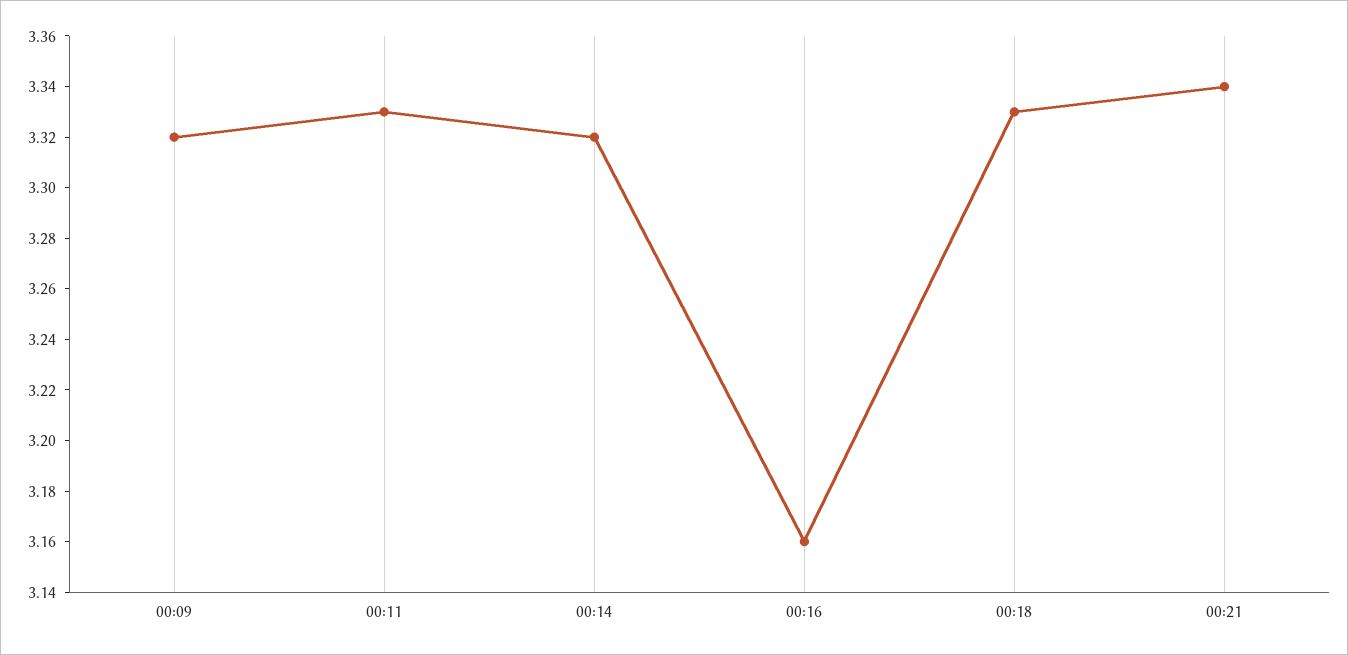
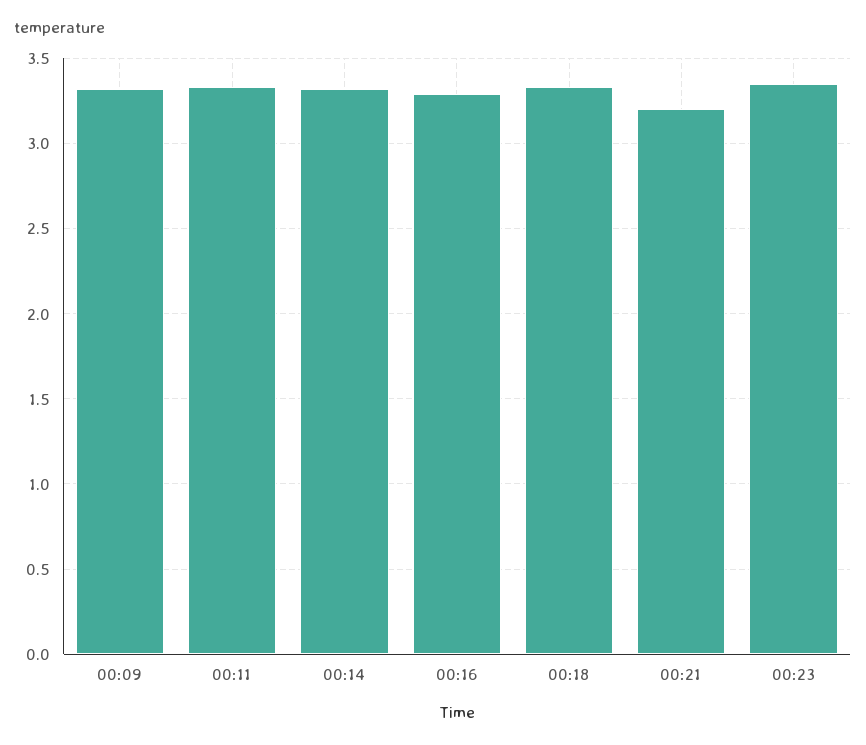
00:16: 3.16 -> 3.3
00:21: 3.34 -> 3.2
00:23: none -> 3.35

